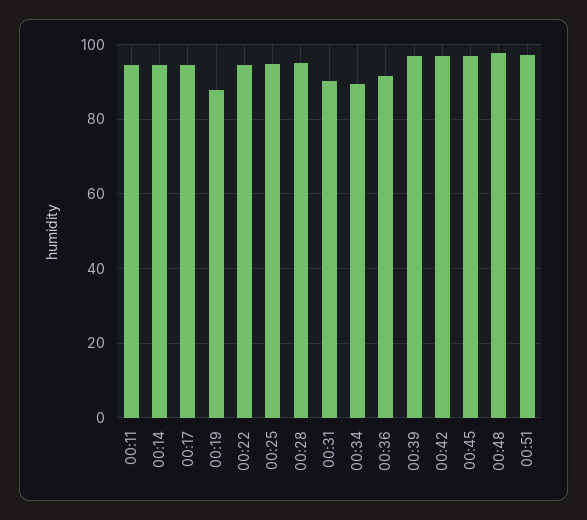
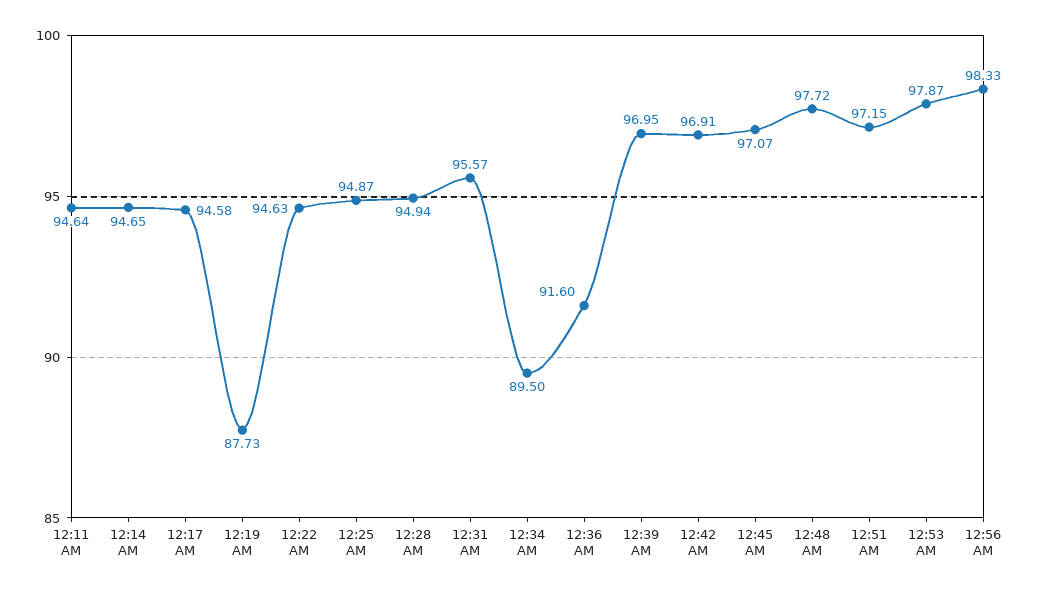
00:31: 90 -> 95.57
12:53 AM: none -> 97.87
12:56 AM: none -> 98.33

